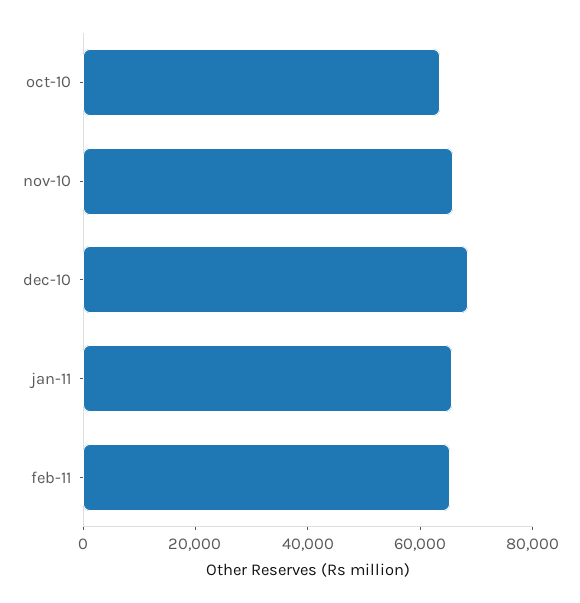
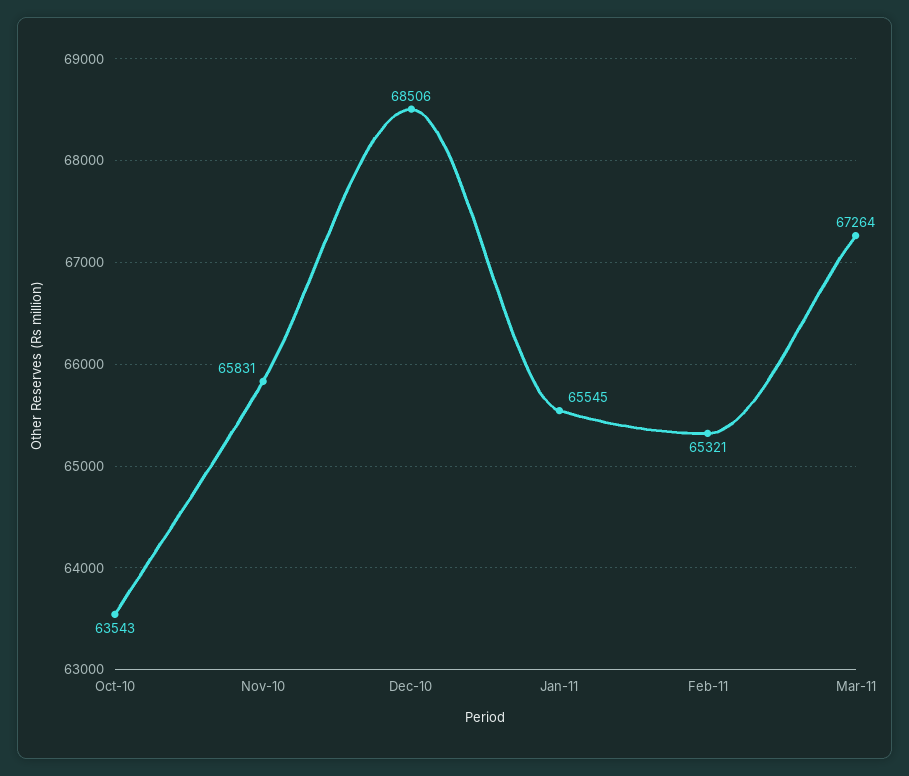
Mar-11: none -> 67264

